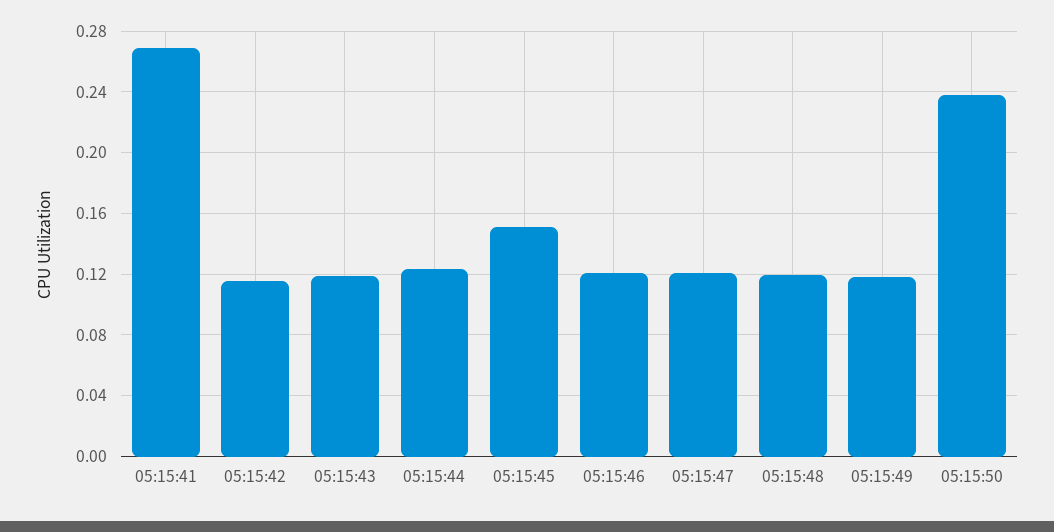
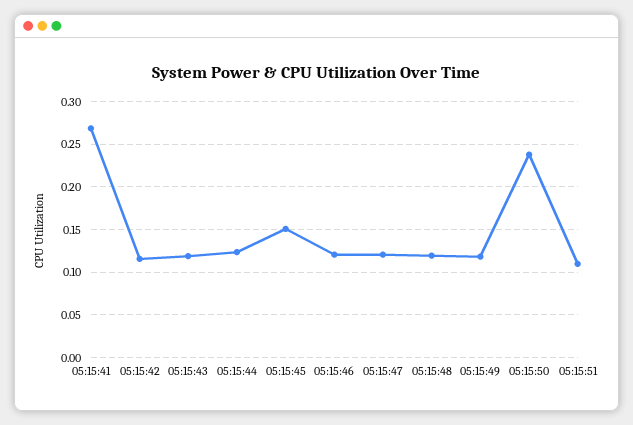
05:15:51: none -> 0.11

